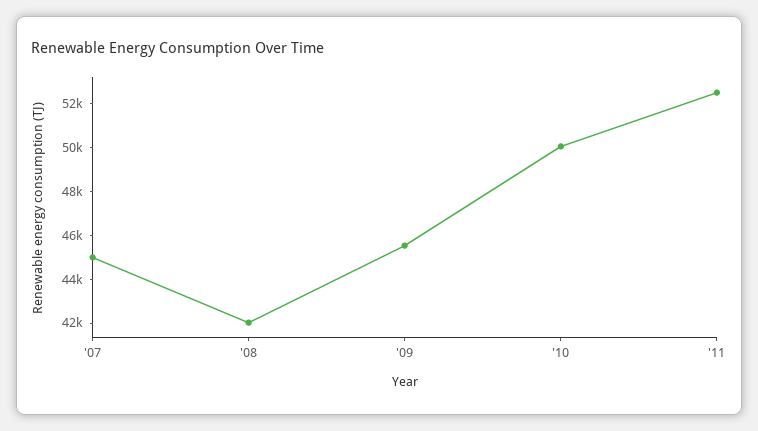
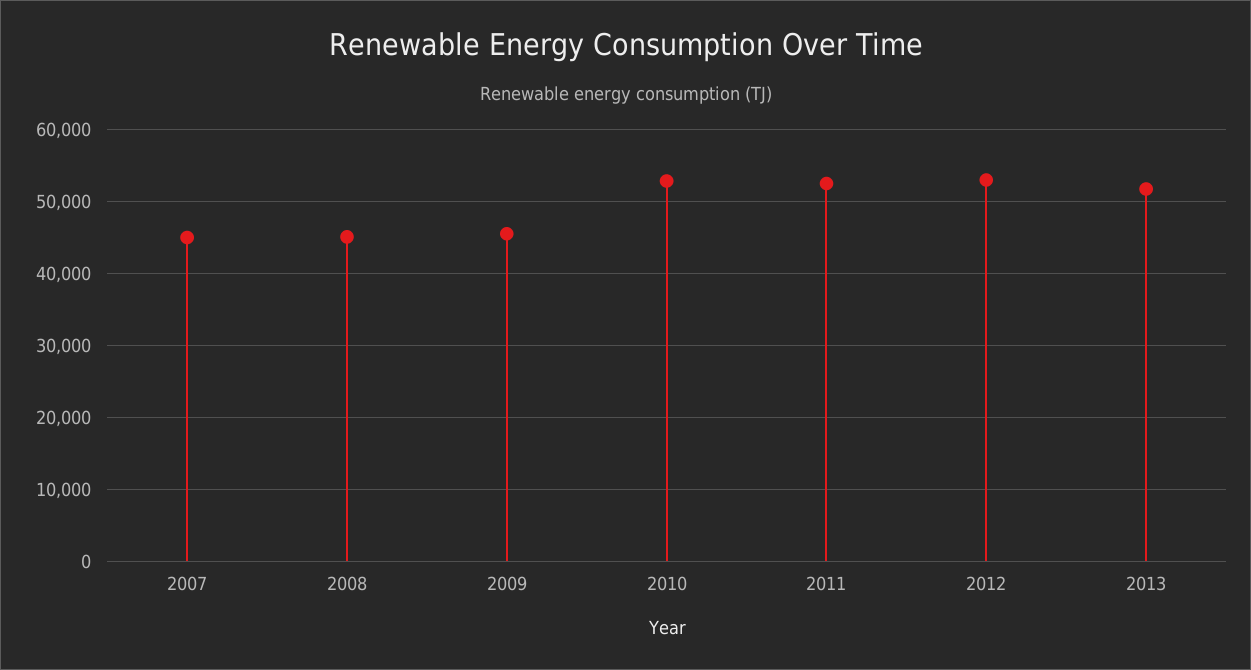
'08: 42000 -> 45000
'10: 50000 -> 53000
2012: none -> 53000
2013: none -> 52000

